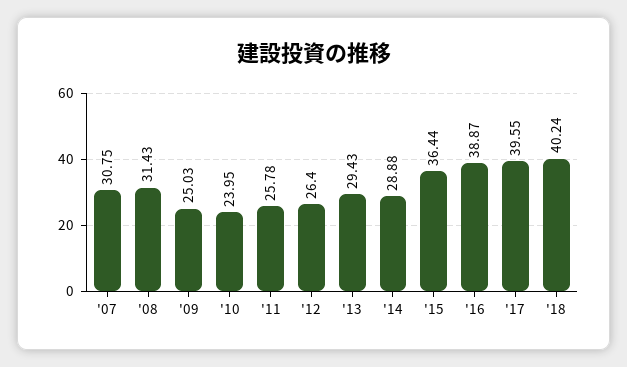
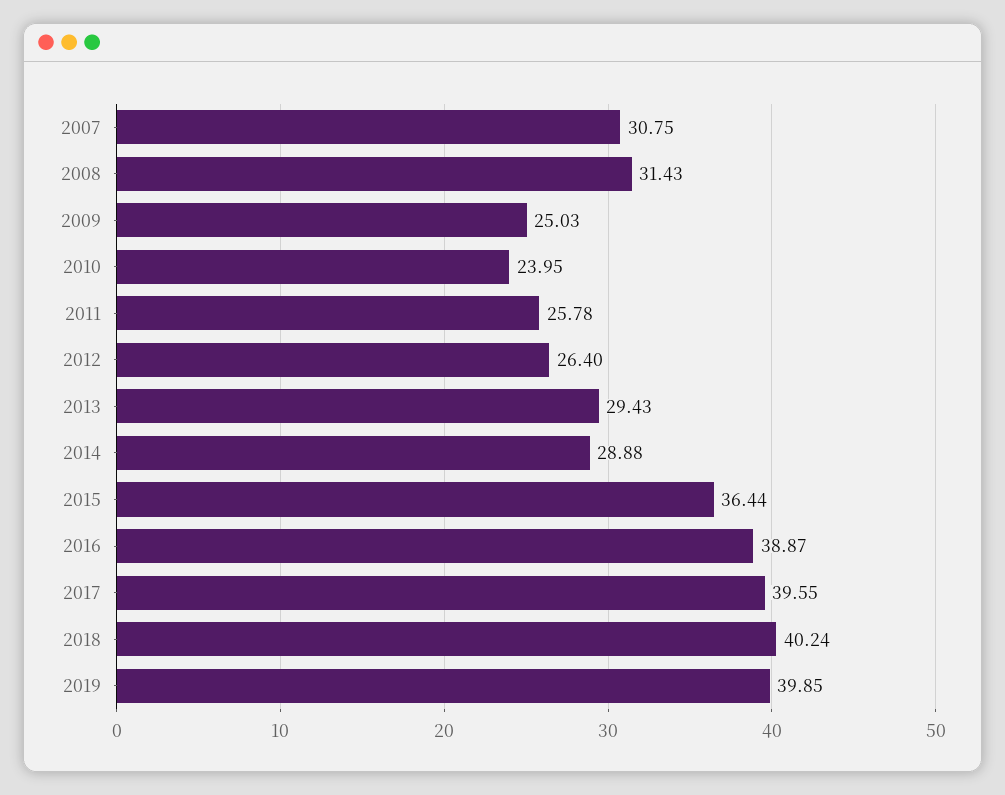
2019: none -> 39.85

